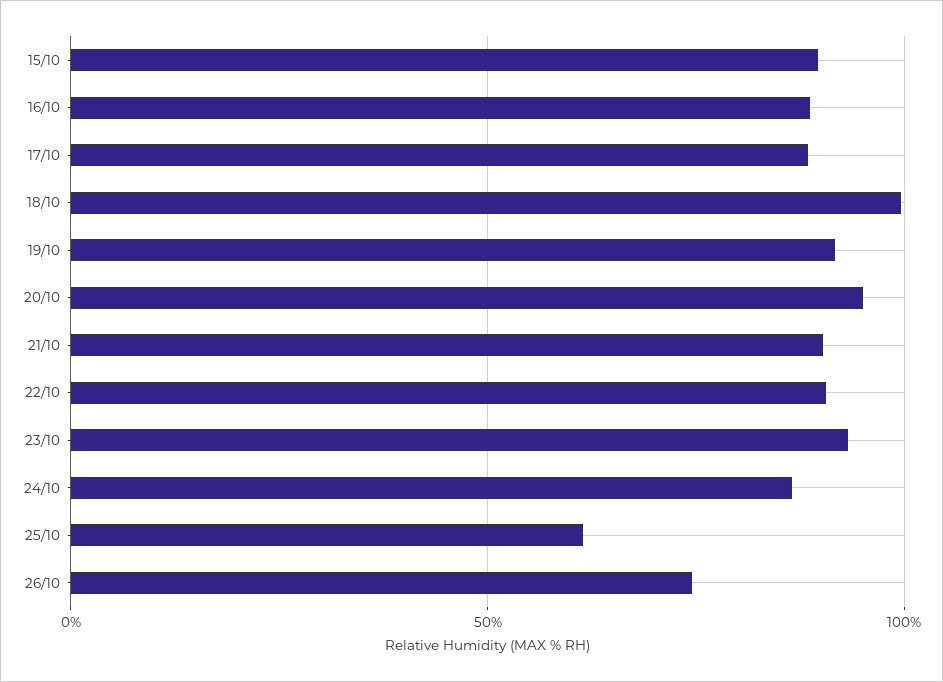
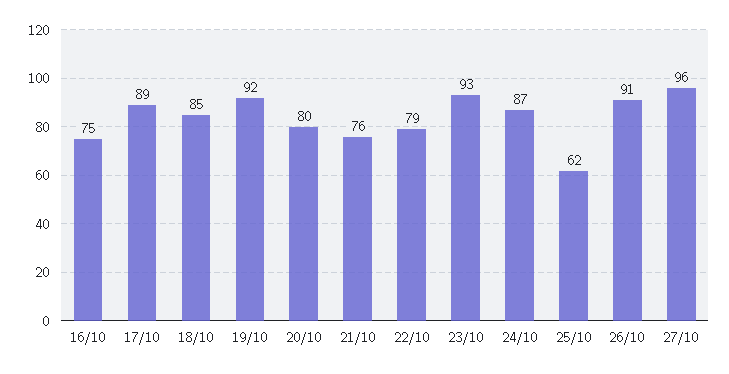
15/10: 90 -> none
16/10: 90 -> 75
18/10: 100 -> 85
20/10: 95 -> 80
21/10: 90 -> 76
22/10: 90 -> 79
26/10: 75 -> 91
27/10: none -> 96

